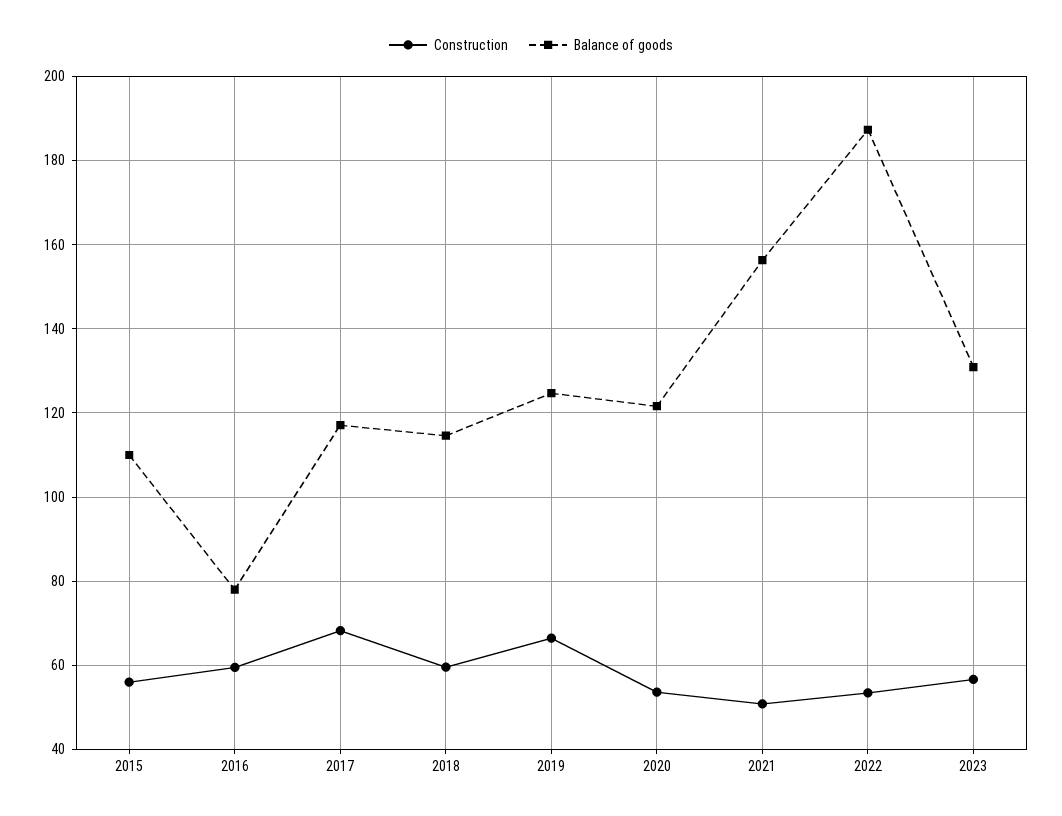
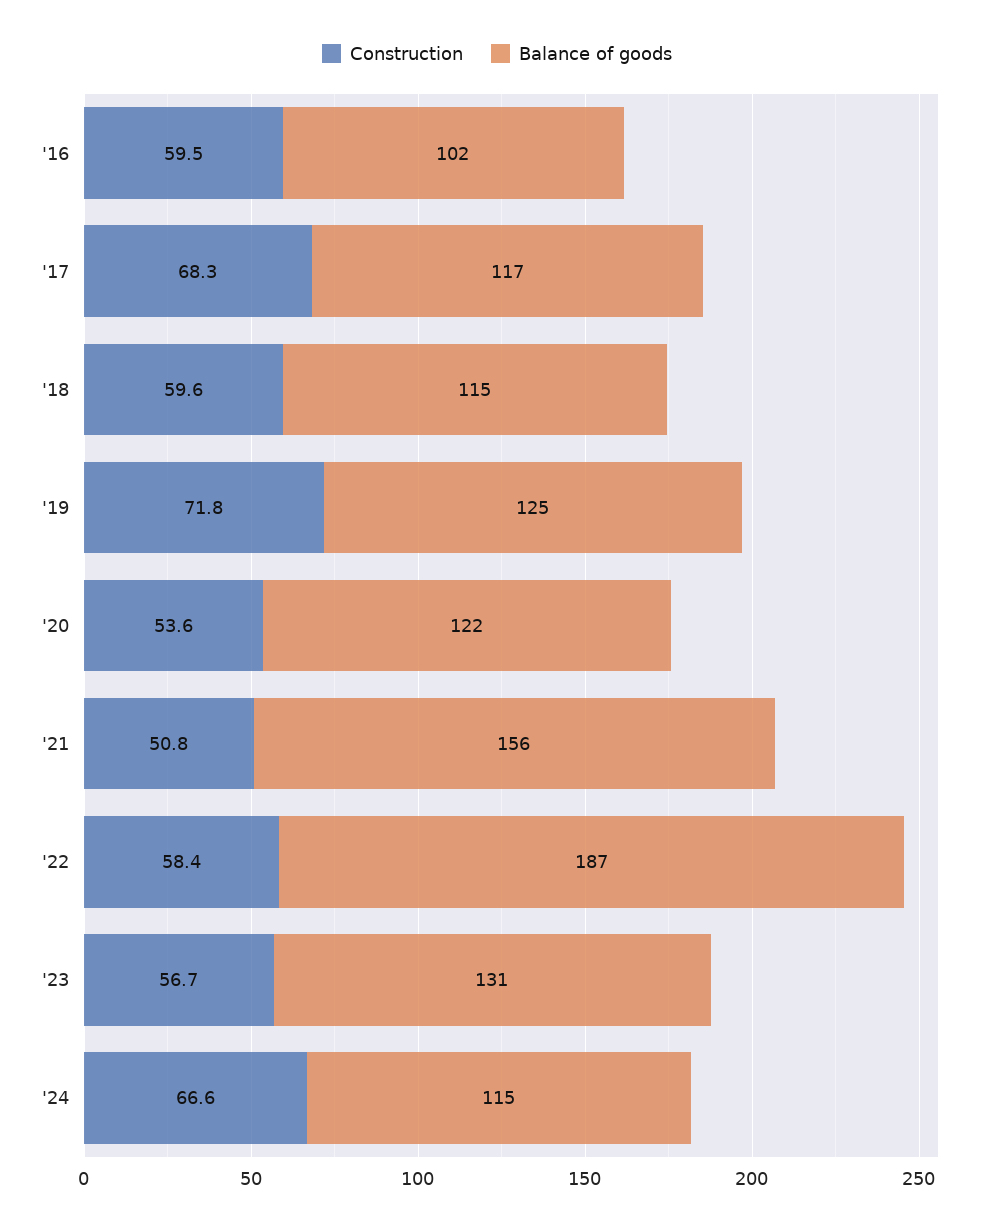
Construction, 2015: 56 -> none
Balance of goods, 2015: 110 -> none
Balance of goods, 2016: 78 -> 102
Construction, 2019: 66 -> 71.8
Construction, 2022: 54 -> 58.4
Construction, '24: none -> 66.6
Balance of goods, '24: none -> 115

